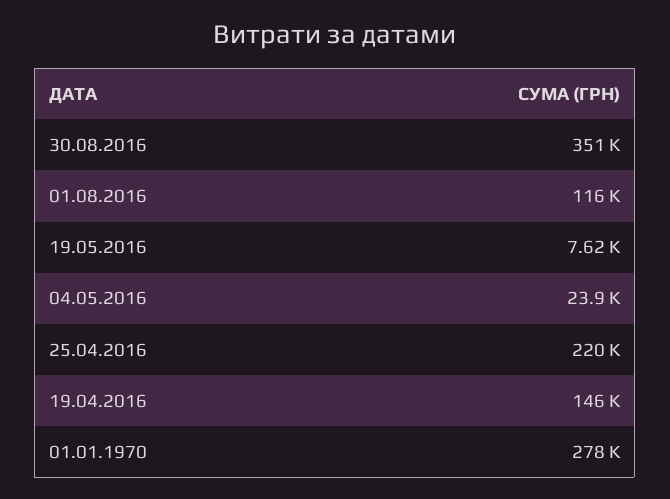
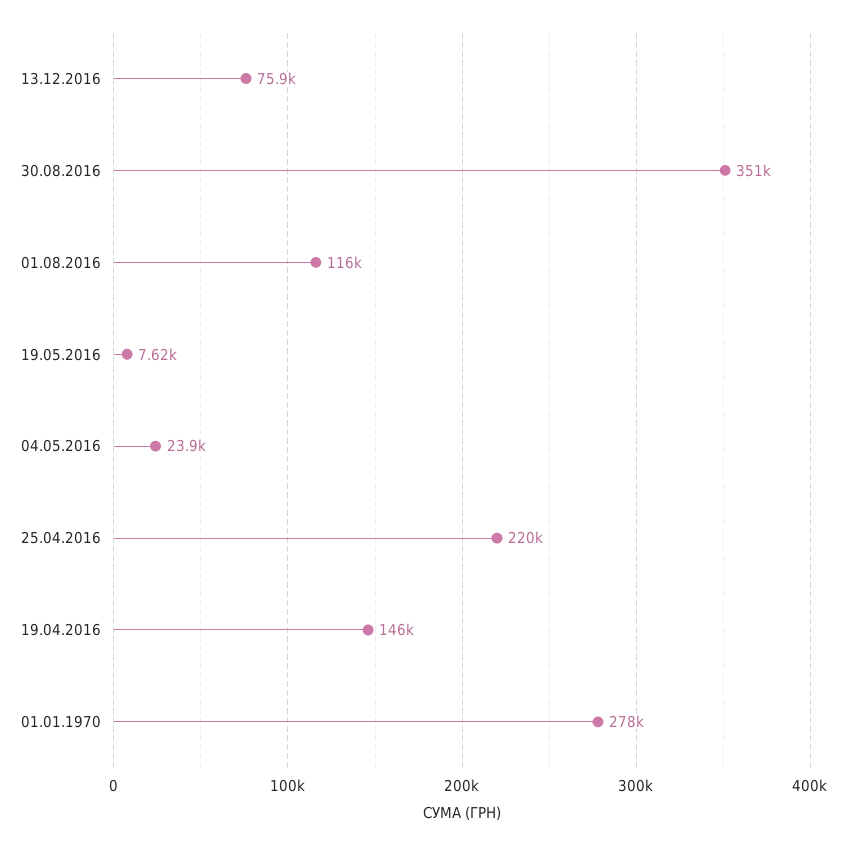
13.12.2016: none -> 75900

